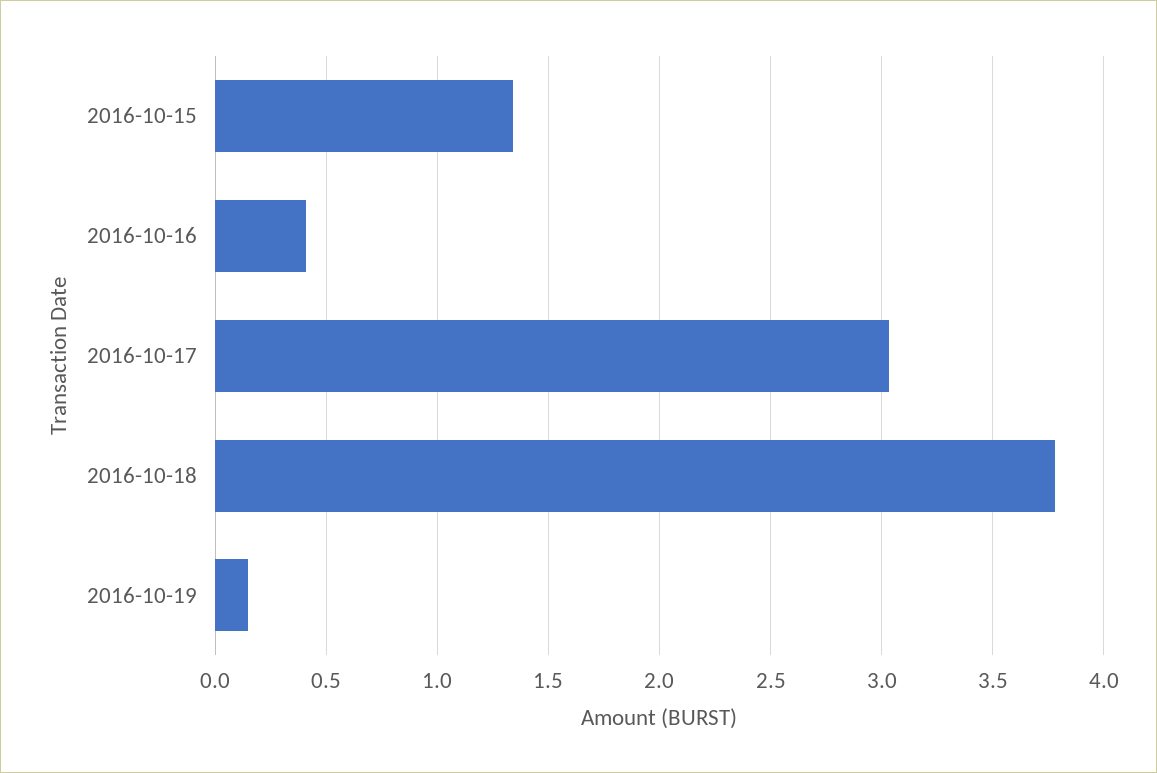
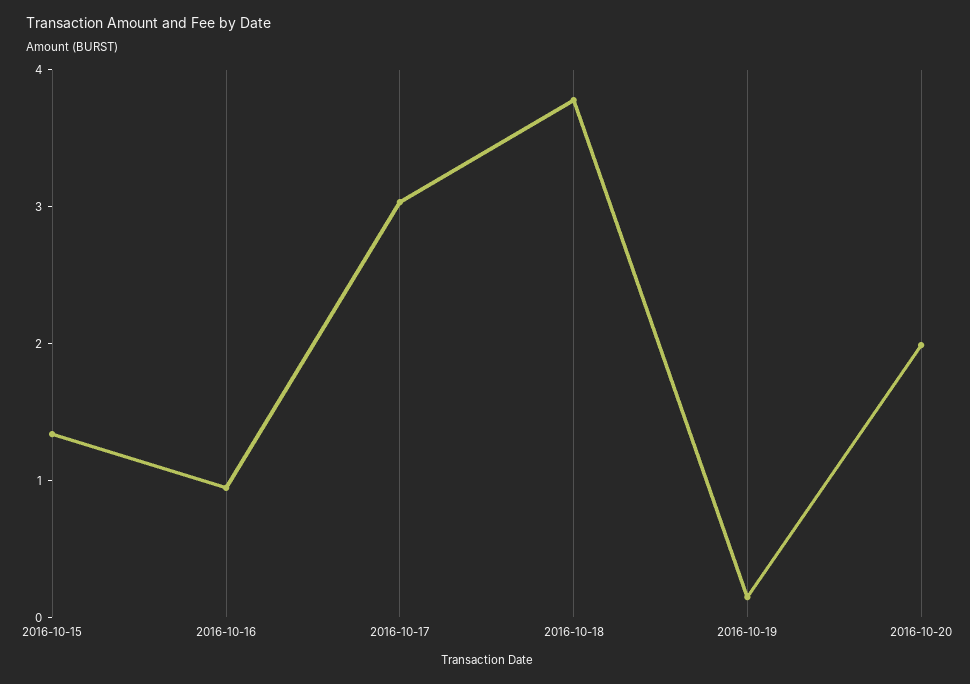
2016-10-16: 0.4 -> 1
2016-10-20: none -> 2

